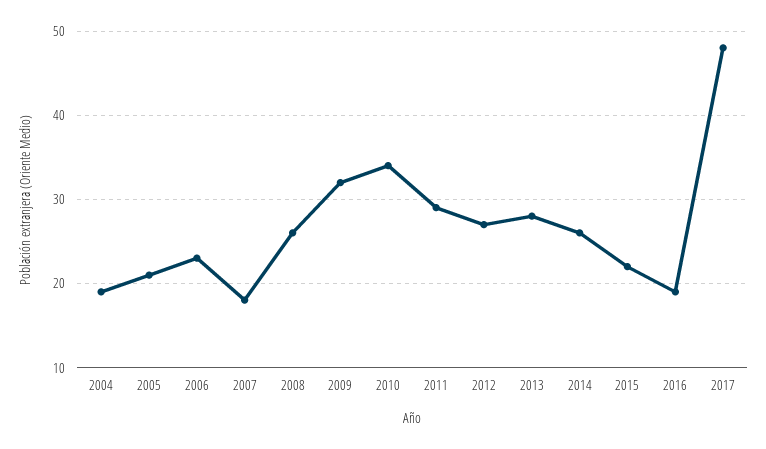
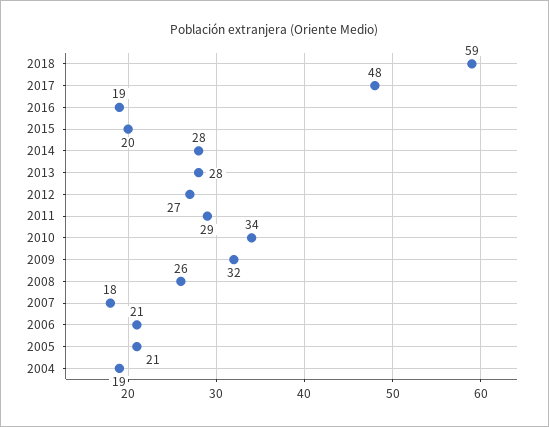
2006: 23 -> 21
2014: 26 -> 28
2015: 22 -> 20
2018: none -> 59

